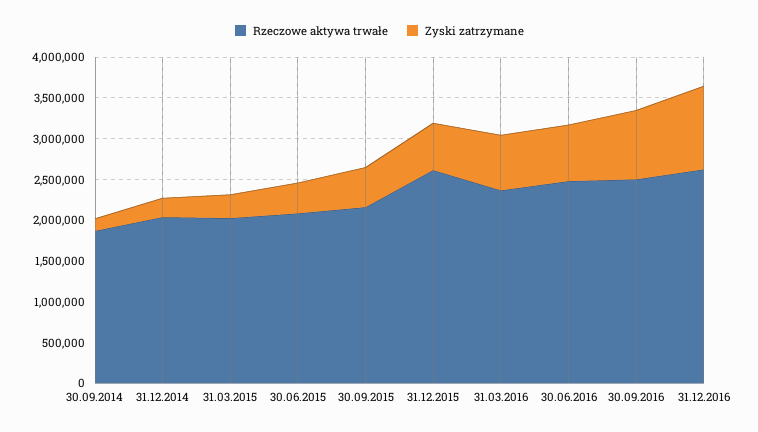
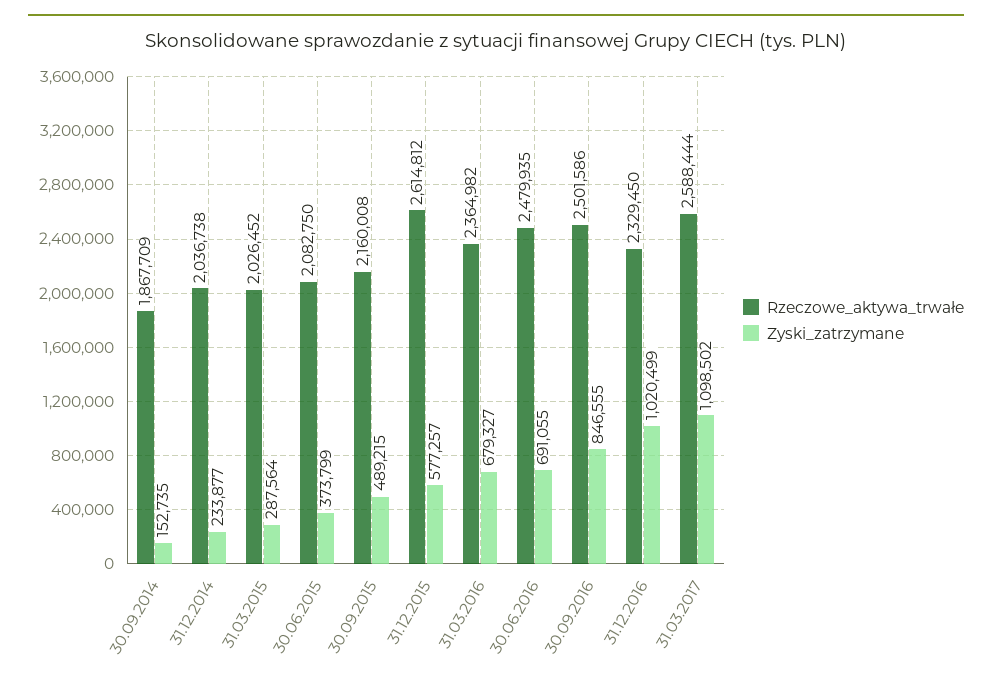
Rzeczowe aktywa trwałe, 31.12.2016: 2600000 -> 2329450
Rzeczowe aktywa trwałe, 31.03.2017: none -> 2588444
Zyski zatrzymane, 31.03.2017: none -> 1098502

